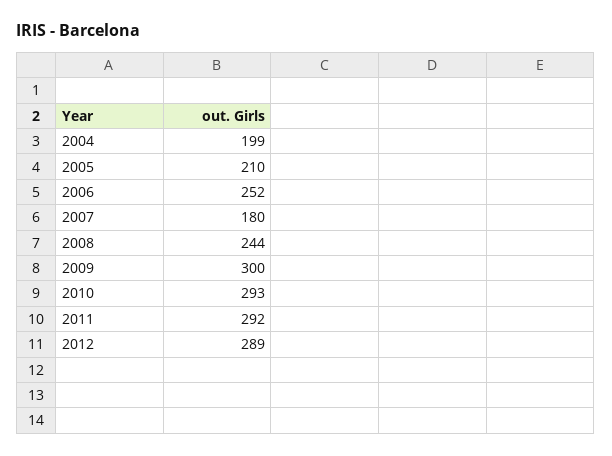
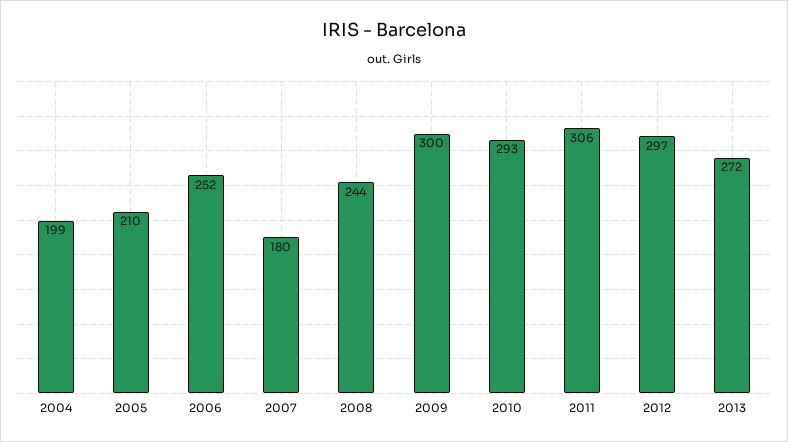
2011: 292 -> 306
2012: 289 -> 297
2013: none -> 272

